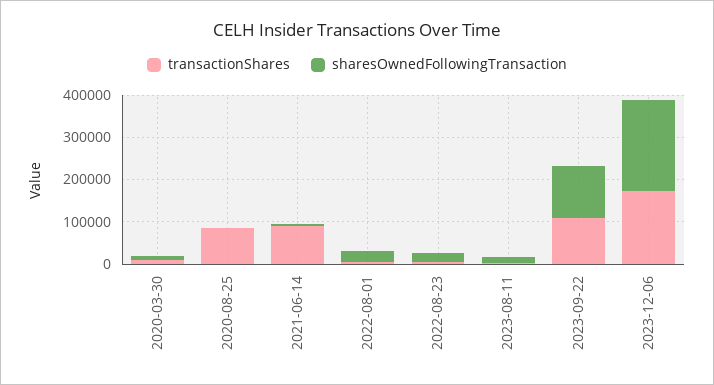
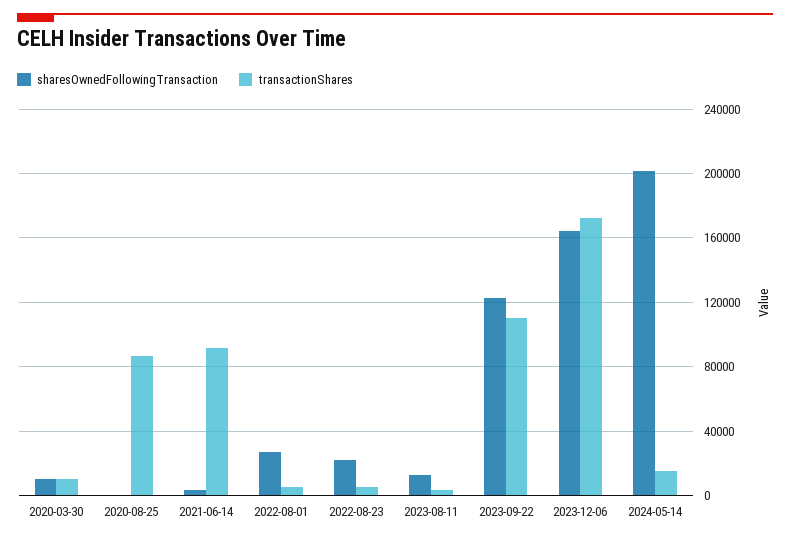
sharesOwnedFollowingTransaction, 2023-12-06: 220000 -> 165000
sharesOwnedFollowingTransaction, 2024-05-14: none -> 200000
transactionShares, 2024-05-14: none -> 15000

